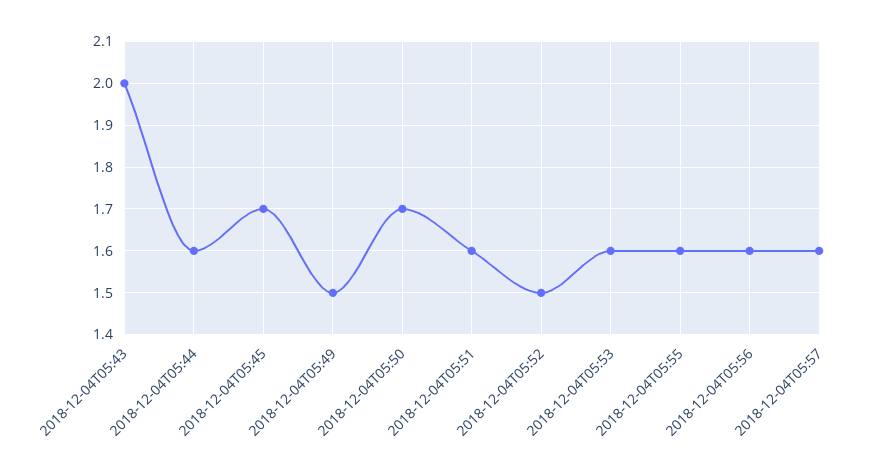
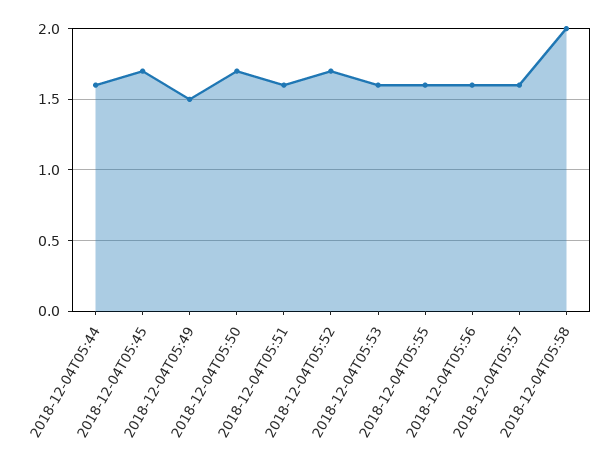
2018-12-04T05:43: 2 -> none
2018-12-04T05:52: 1.5 -> 1.7
2018-12-04T05:58: none -> 2

